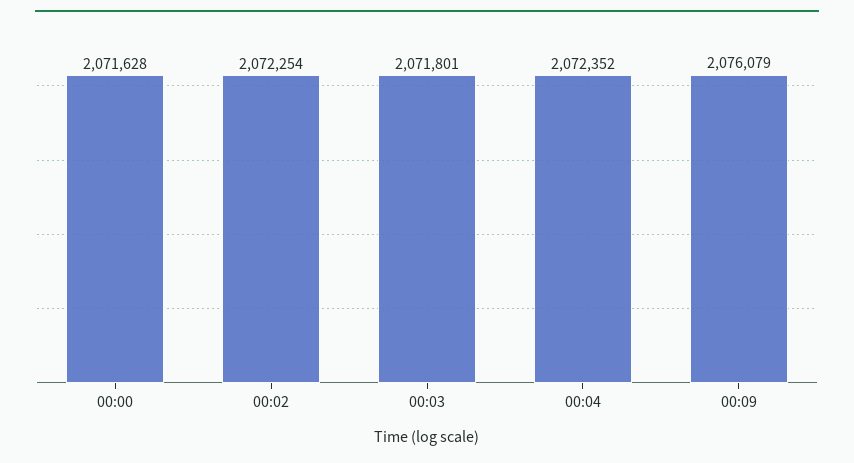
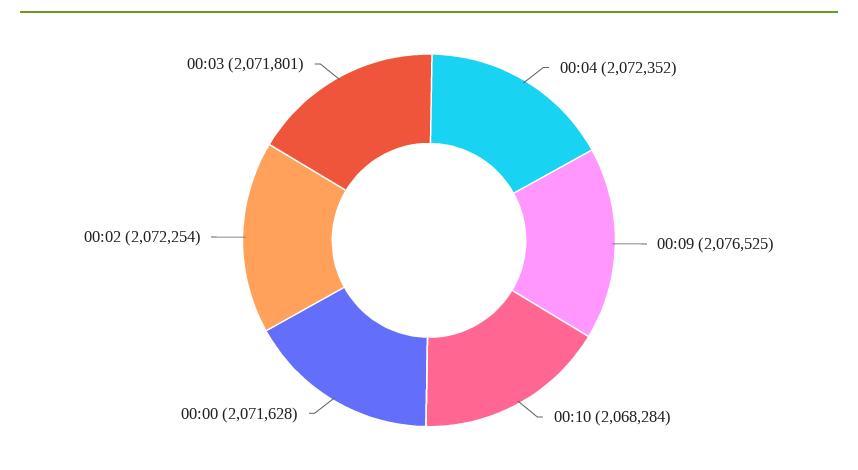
00:09: 2076079 -> 2076525
00:10: none -> 2068284

